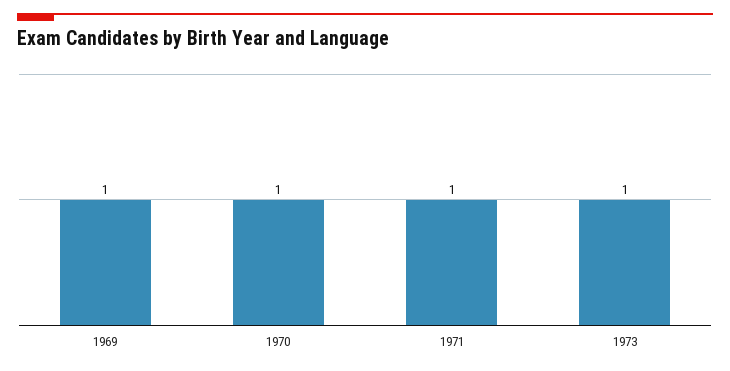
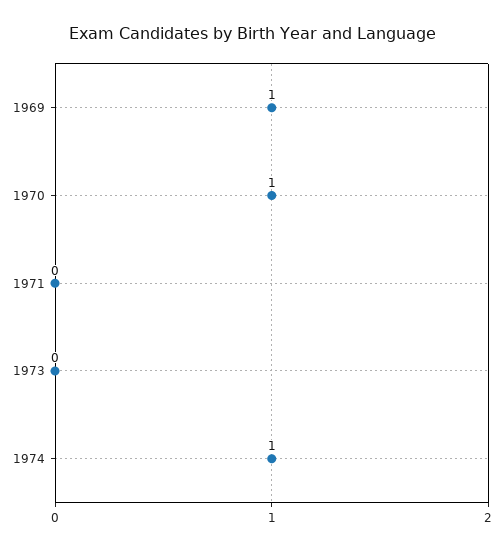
1971: 1 -> 0
1973: 1 -> 0
1974: none -> 1

